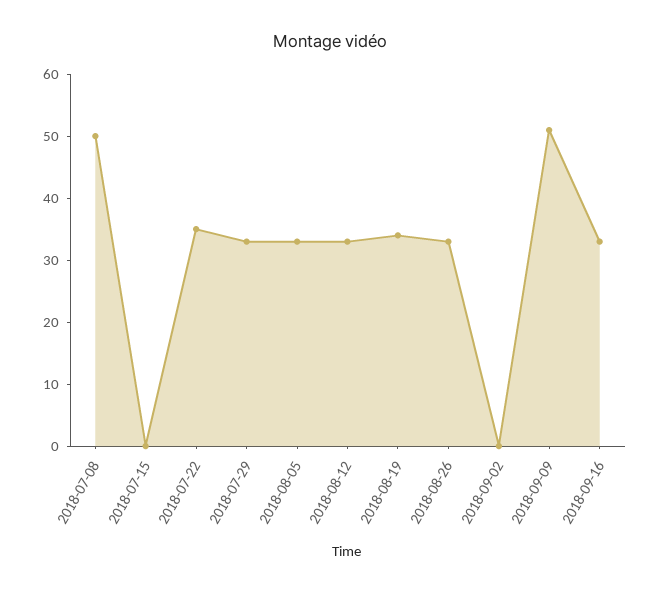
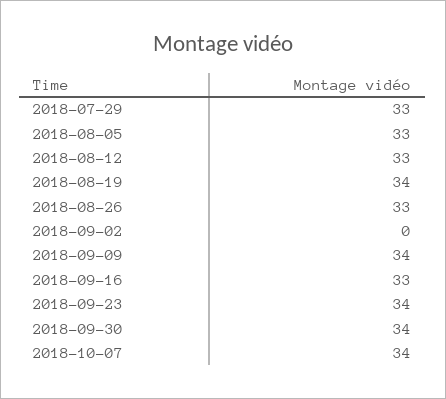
2018-07-08: 50 -> none
2018-07-15: 0 -> none
2018-07-22: 35 -> none
2018-09-09: 50 -> 34
2018-09-23: none -> 34
2018-09-30: none -> 34
2018-10-07: none -> 34

